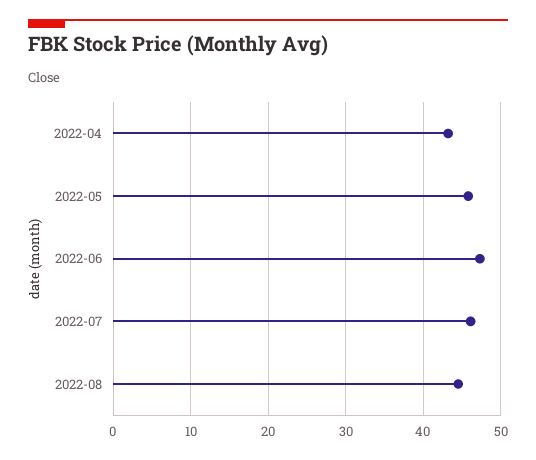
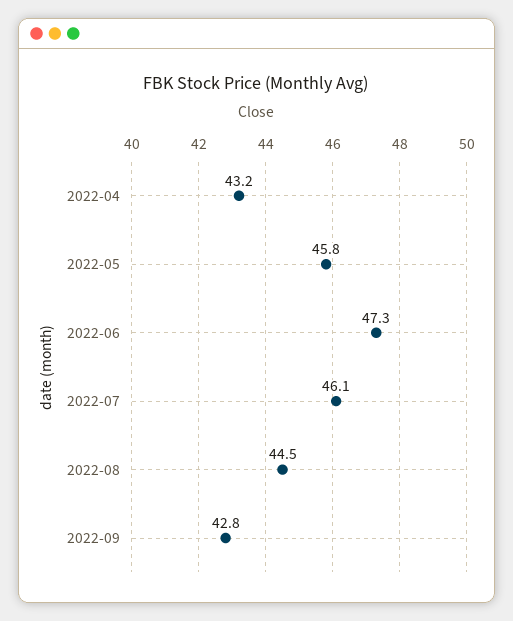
2022-09: none -> 42.8

